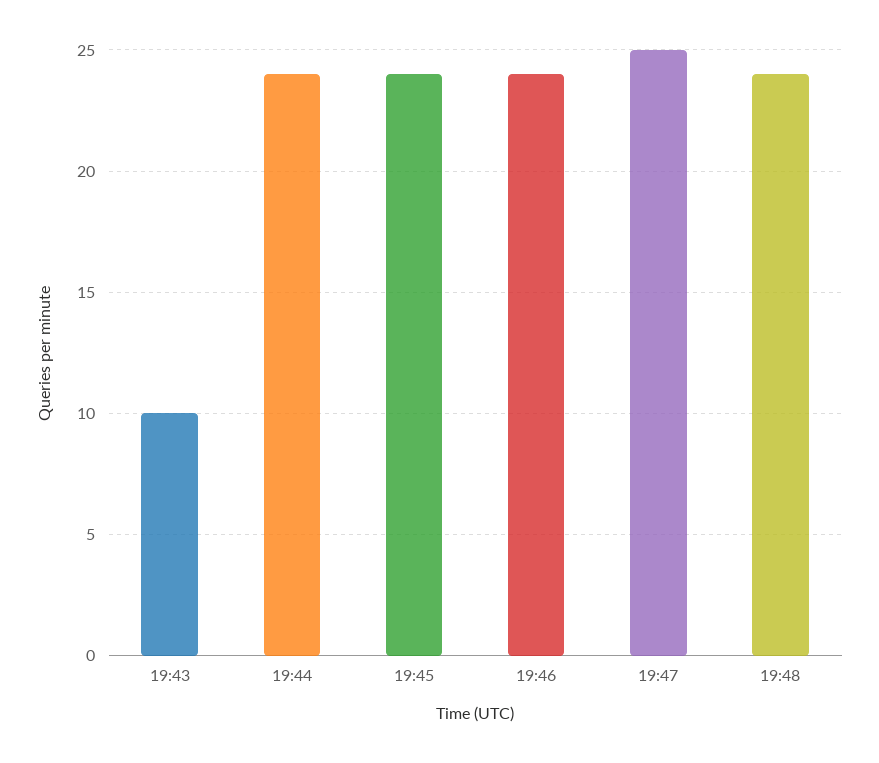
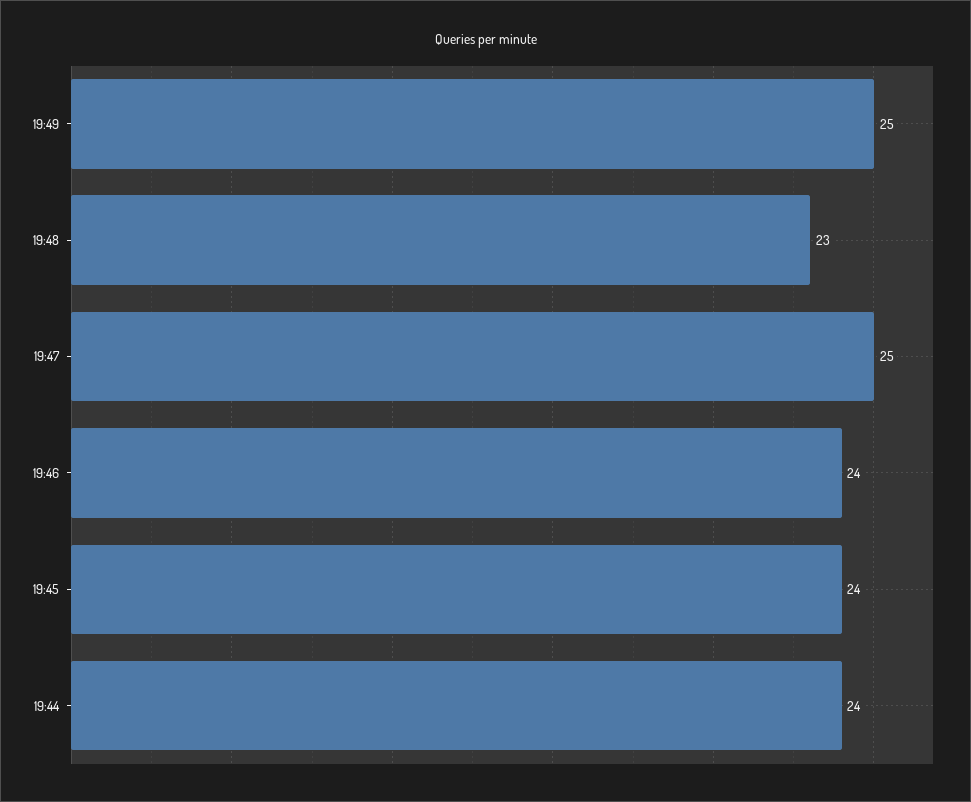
19:43: 10 -> none
19:48: 24 -> 23
19:49: none -> 25

